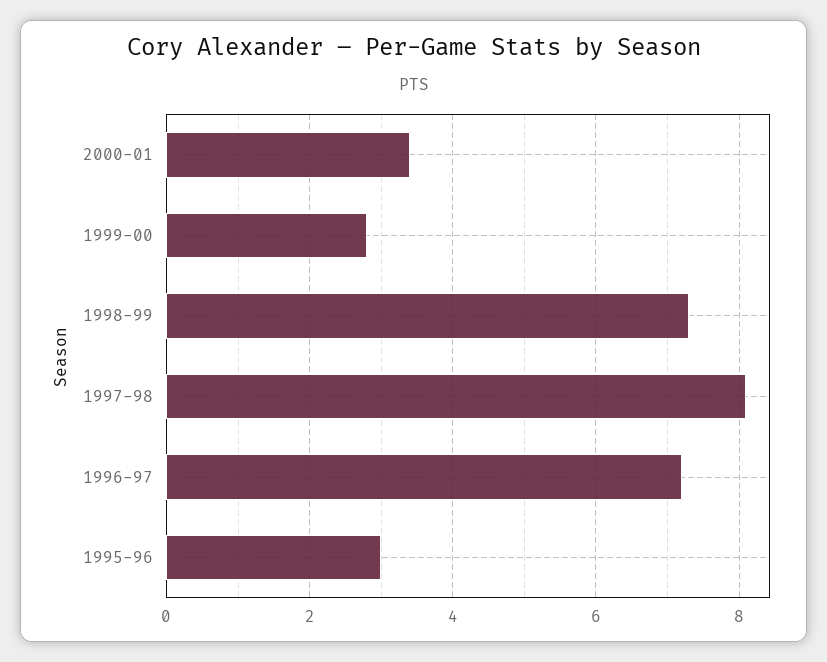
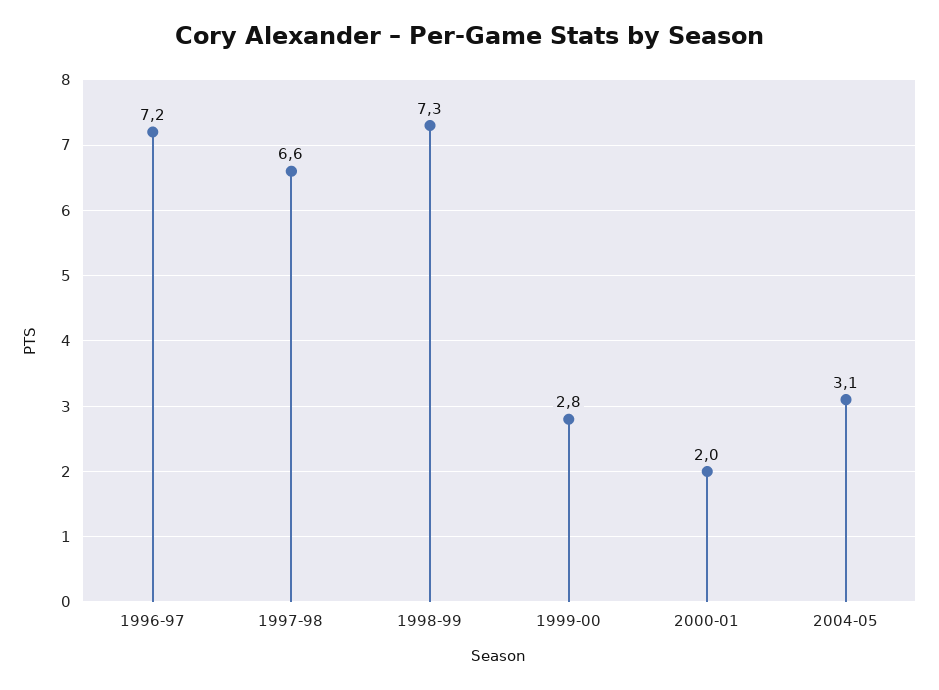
2000-01: 3.5 -> 2
1997-98: 8 -> 6.6
1995-96: 3 -> none
2004-05: none -> 3.1

